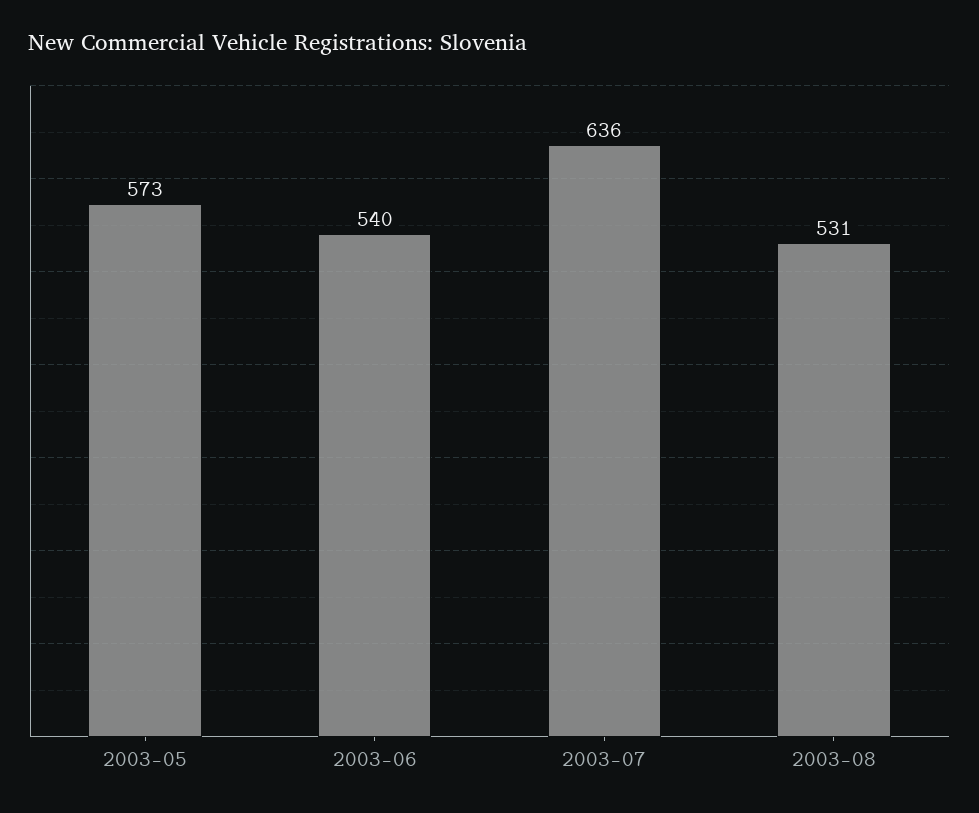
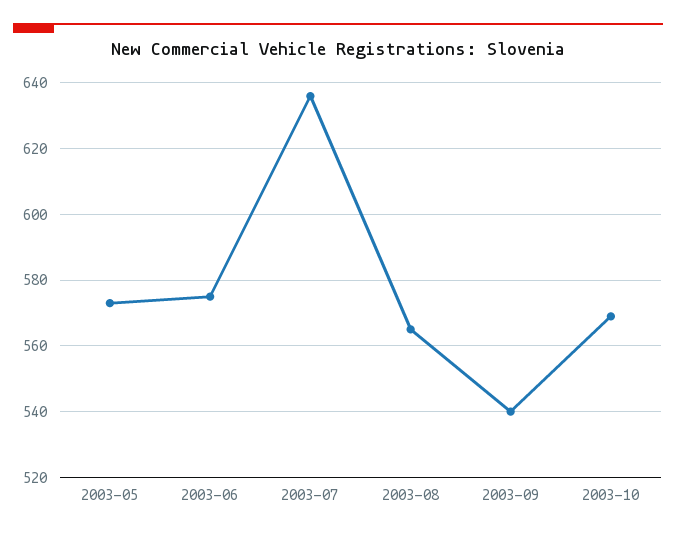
2003-06: 540 -> 575
2003-08: 531 -> 565
2003-09: none -> 540
2003-10: none -> 570

